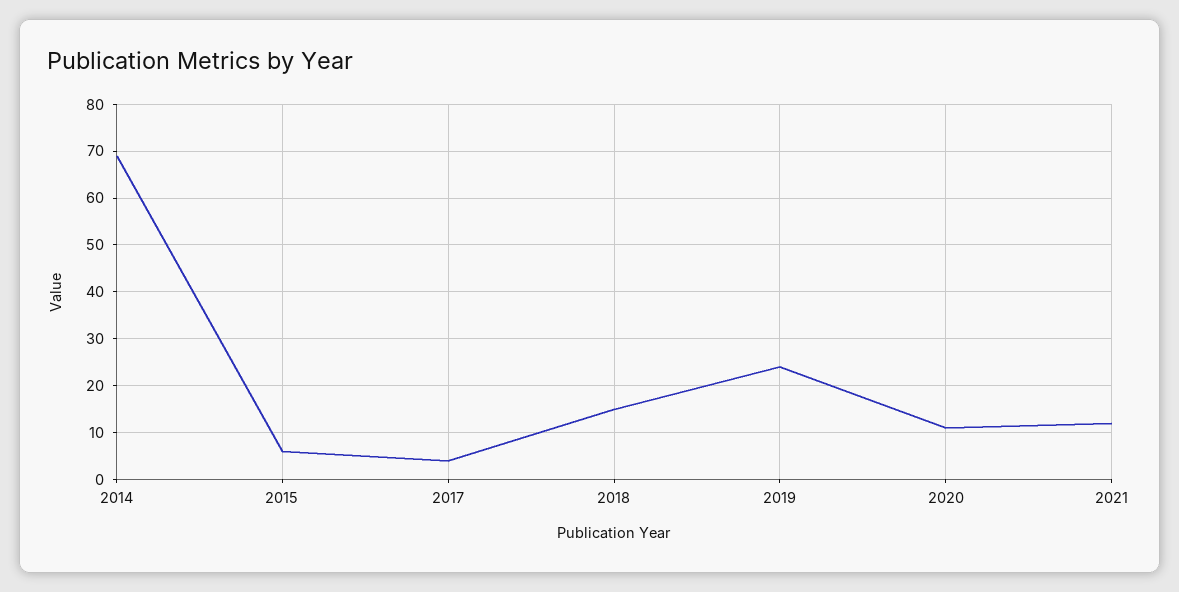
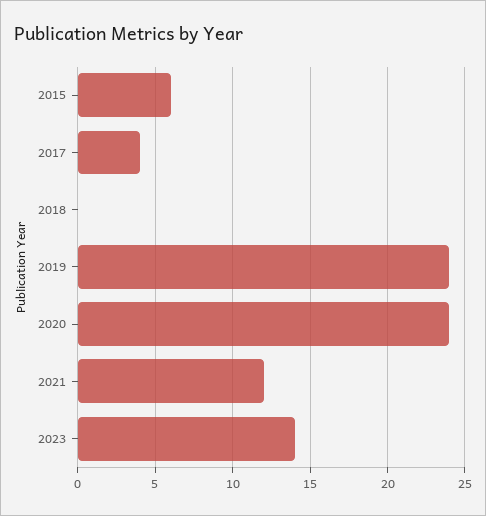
2014: 70 -> none
2018: 15 -> 0
2020: 10 -> 24
2023: none -> 14

